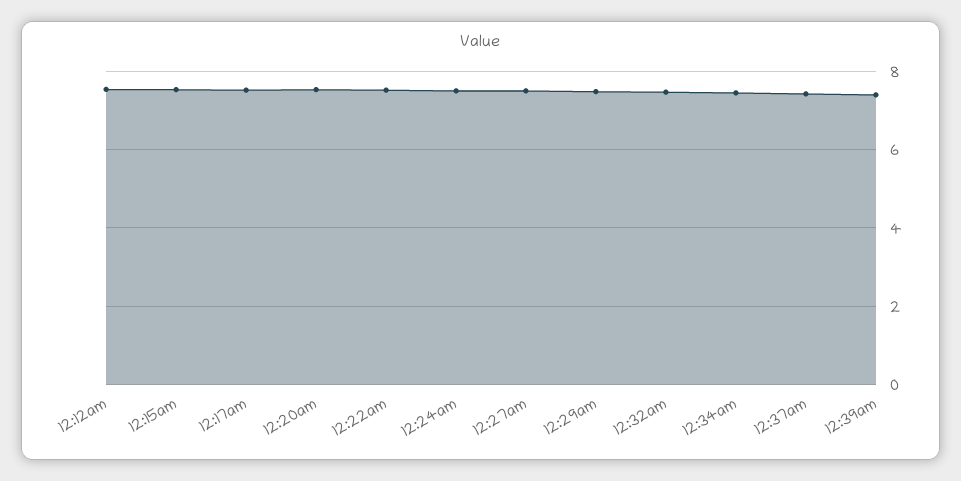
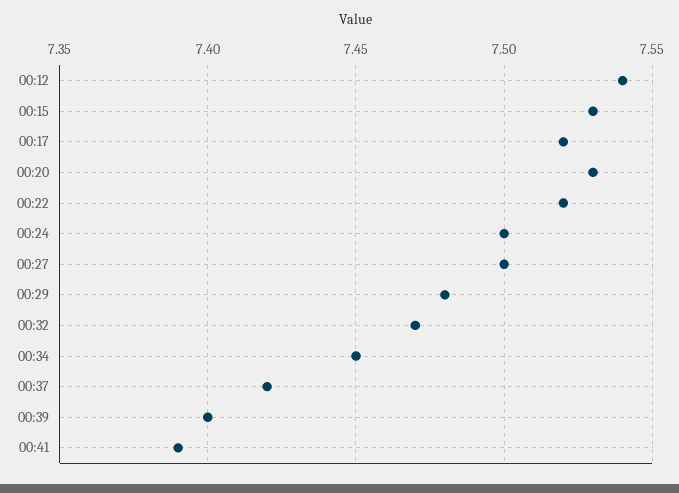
00:41: none -> 7.39

